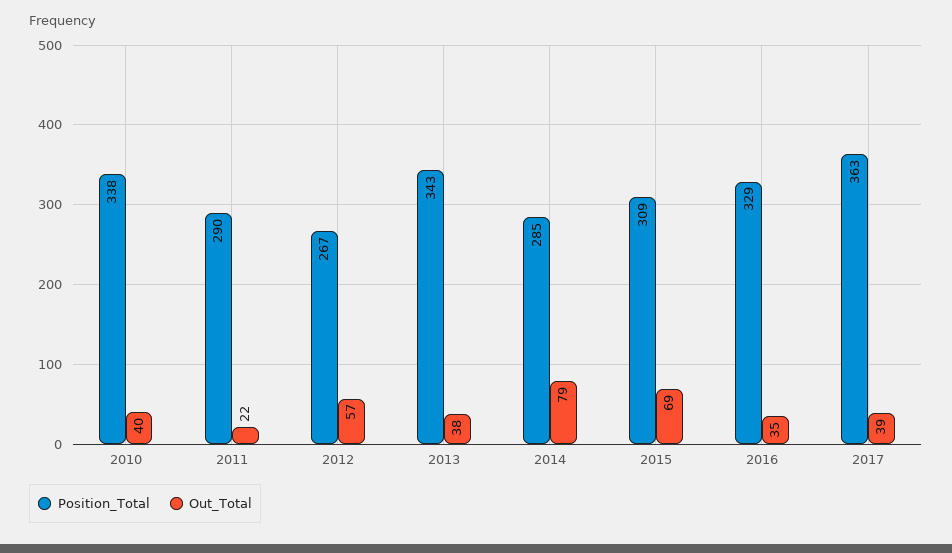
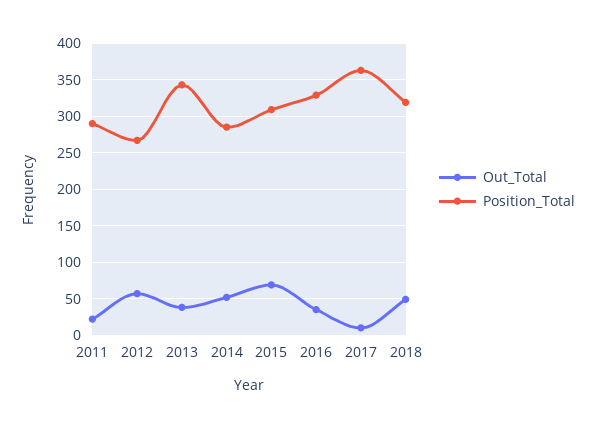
Position_Total, 2010: 338 -> none
Out_Total, 2010: 40 -> none
Out_Total, 2014: 79 -> 50
Out_Total, 2017: 39 -> 10
Out_Total, 2018: none -> 50
Position_Total, 2018: none -> 320

